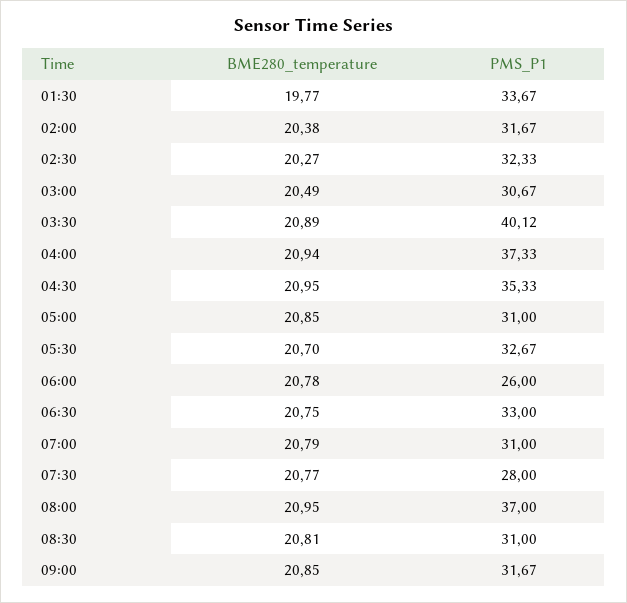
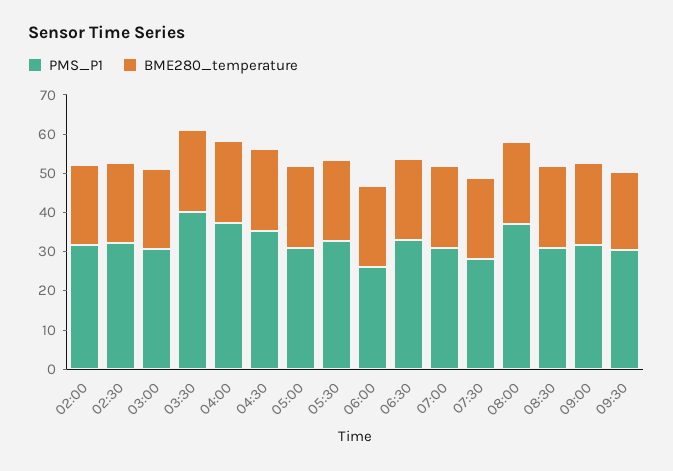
BME280_temperature, 01:30: 19.77 -> none
PMS_P1, 01:30: 33.67 -> none
PMS_P1, 09:30: none -> 30
BME280_temperature, 09:30: none -> 20

